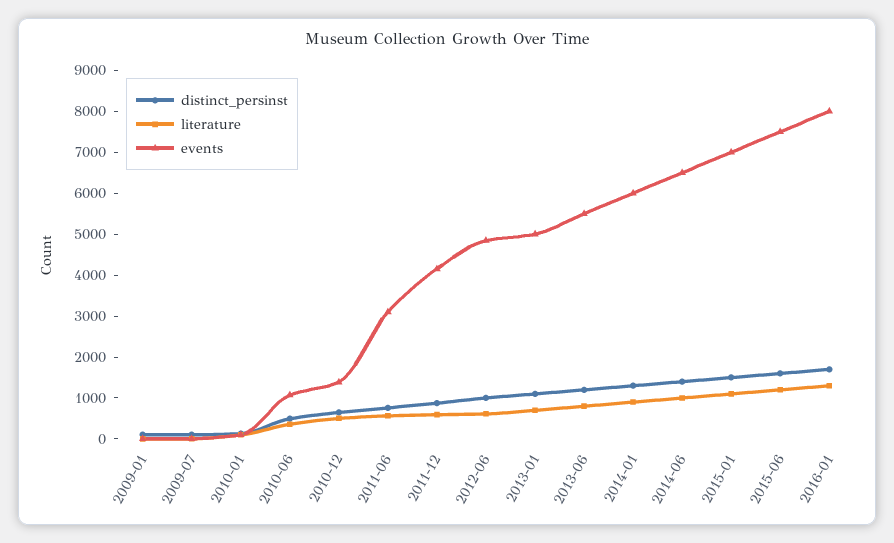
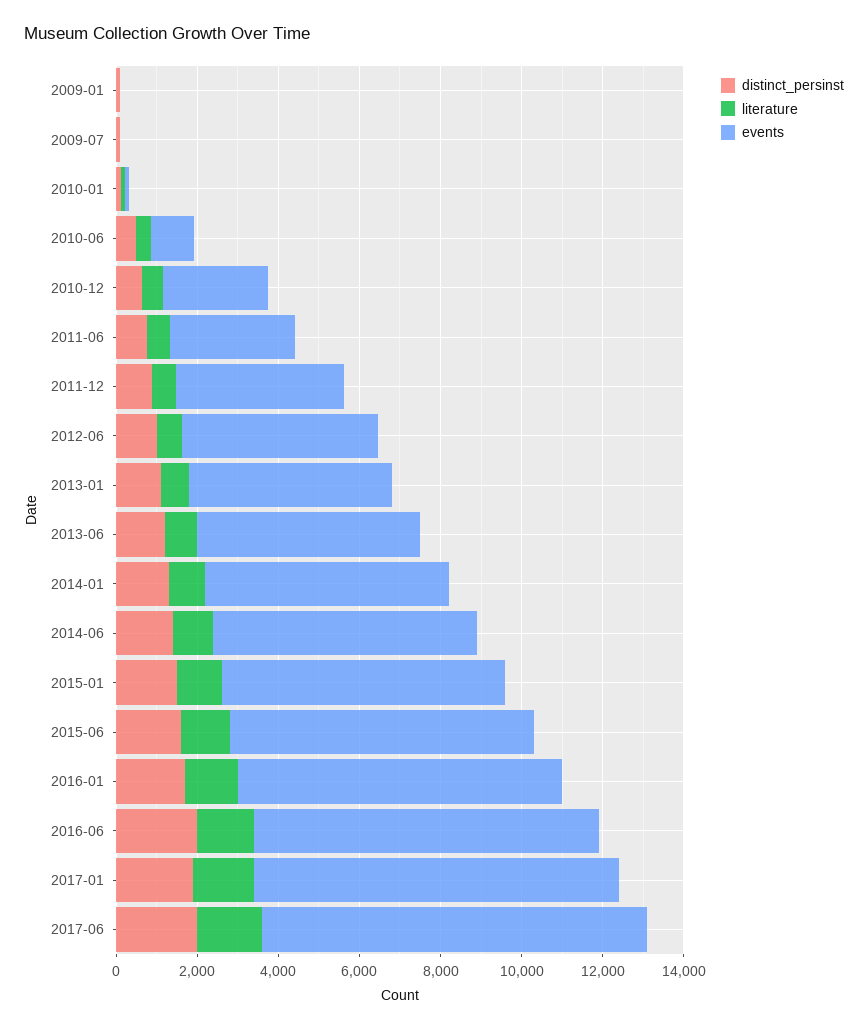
events, 2010-12: 1400 -> 2500
distinct_persinst, 2016-06: none -> 2000
literature, 2016-06: none -> 1500
events, 2016-06: none -> 8500
distinct_persinst, 2017-01: none -> 2000
literature, 2017-01: none -> 1500
events, 2017-01: none -> 9000
distinct_persinst, 2017-06: none -> 2000
literature, 2017-06: none -> 1500
events, 2017-06: none -> 9500

